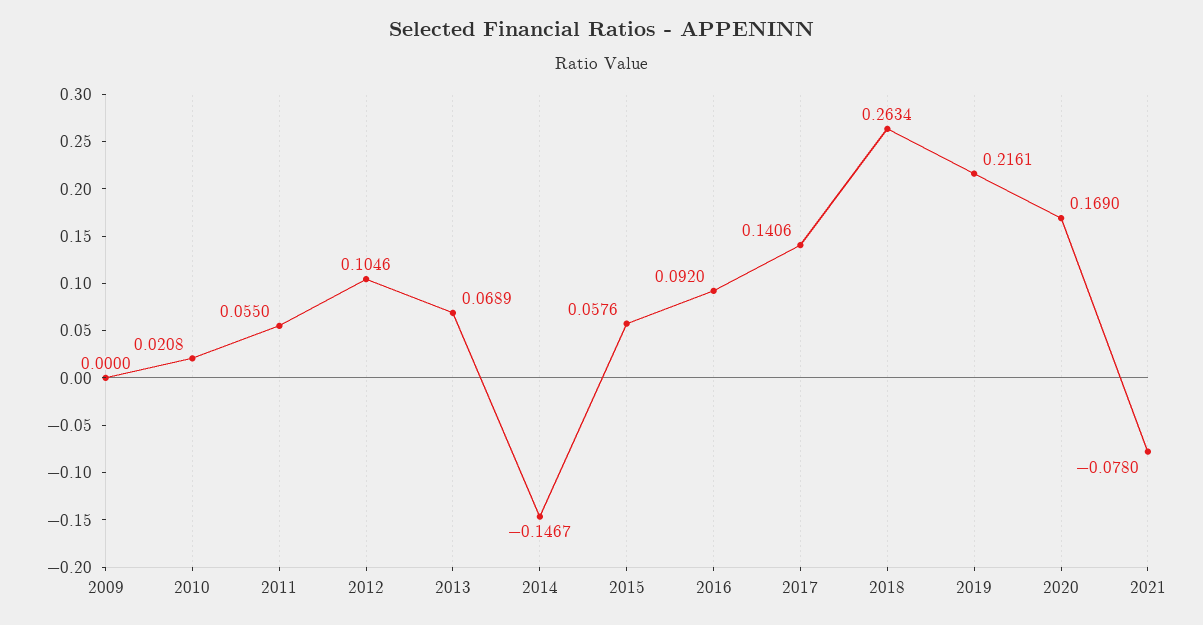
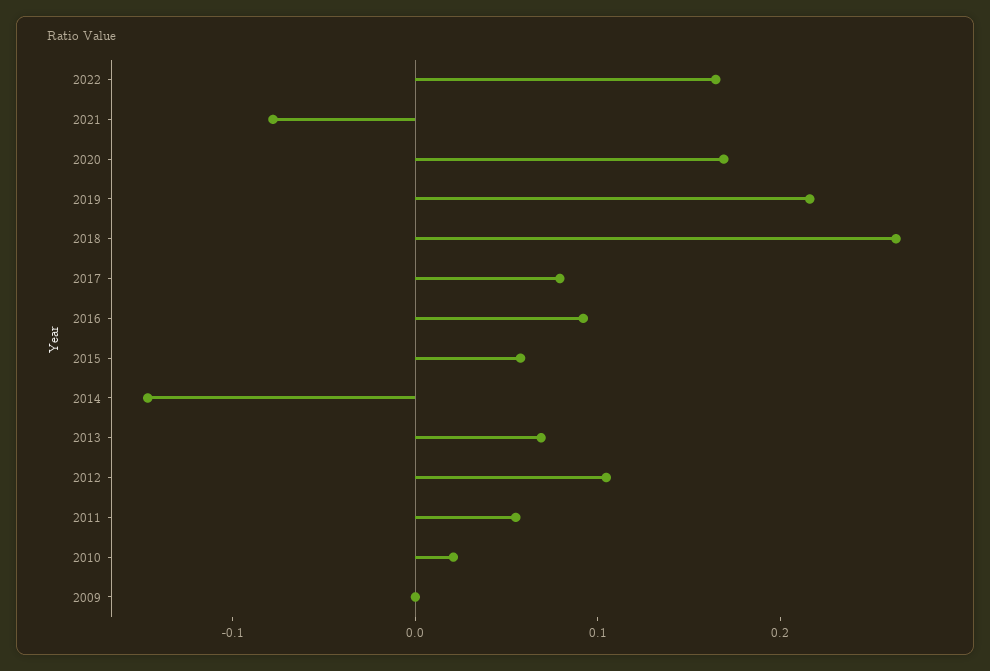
2017: 0.1406 -> 0.08
2022: none -> 0.16

